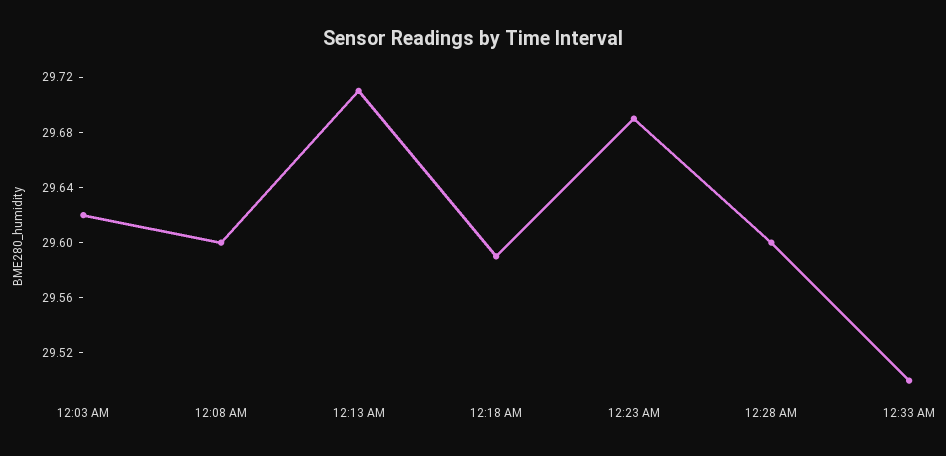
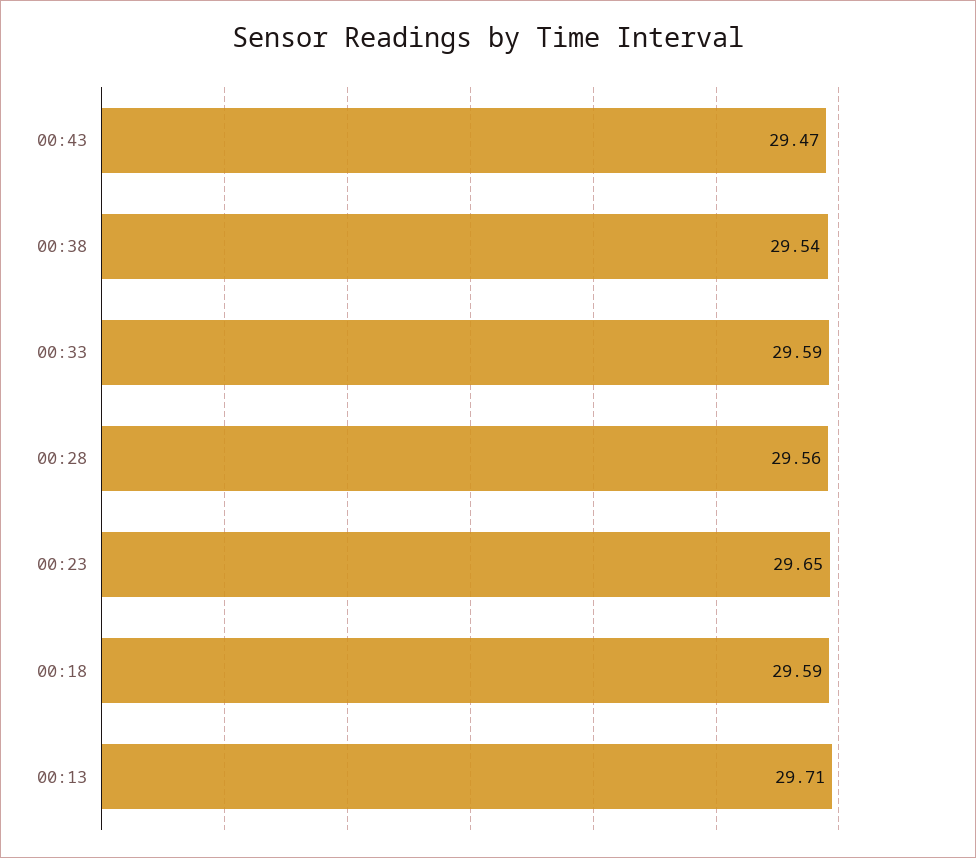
12:03 AM: 29.62 -> none
12:08 AM: 29.6 -> none
12:23 AM: 29.69 -> 29.65
12:28 AM: 29.6 -> 29.56
12:33 AM: 29.5 -> 29.59
00:43: none -> 29.47
00:38: none -> 29.54

